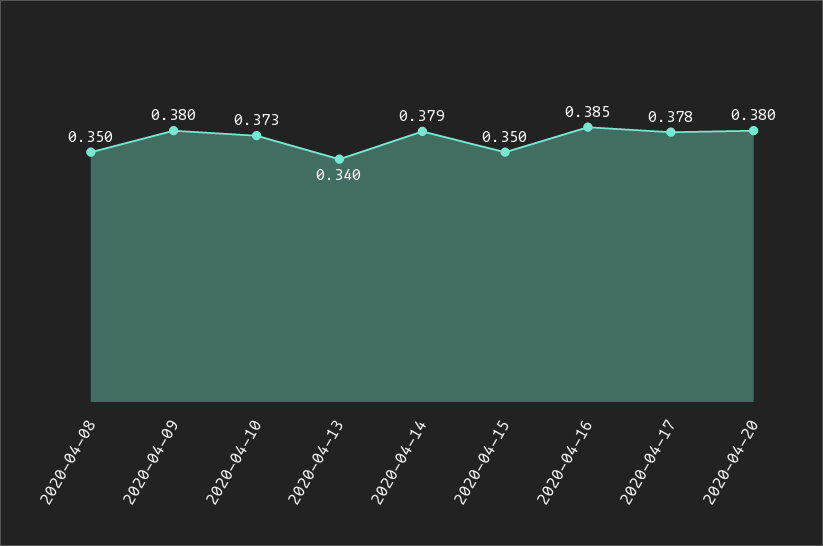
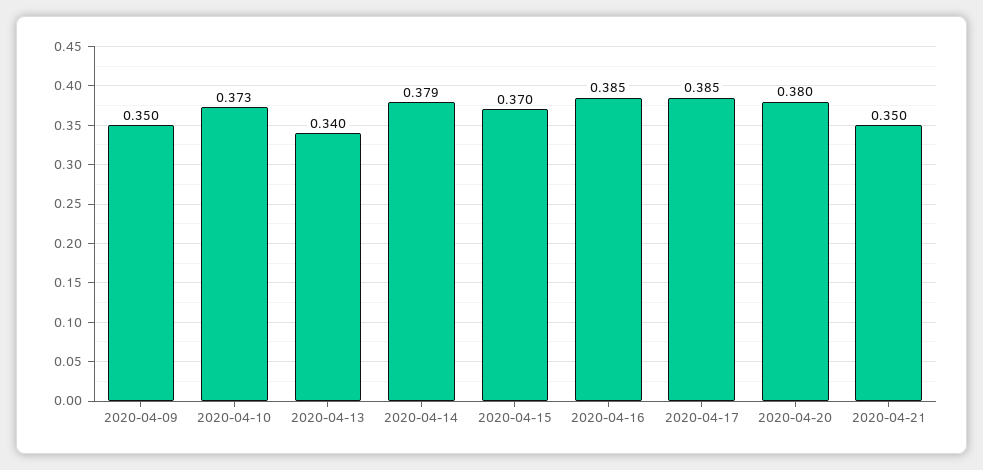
2020-04-08: 0.35 -> none
2020-04-09: 0.38 -> 0.35
2020-04-15: 0.35 -> 0.37
2020-04-17: 0.378 -> 0.385
2020-04-21: none -> 0.35

